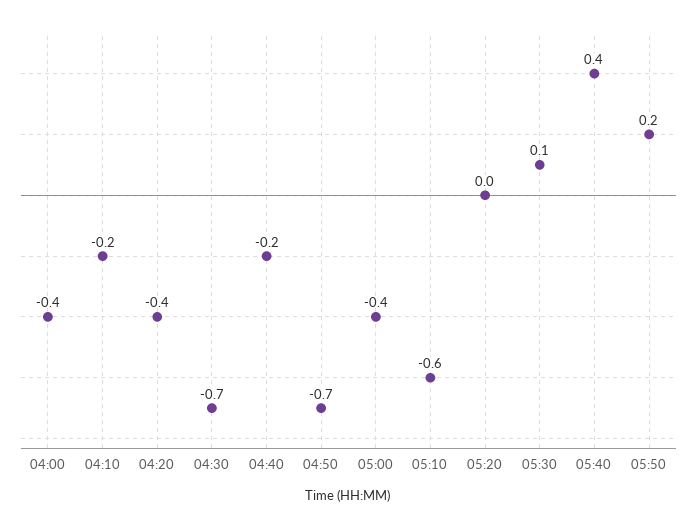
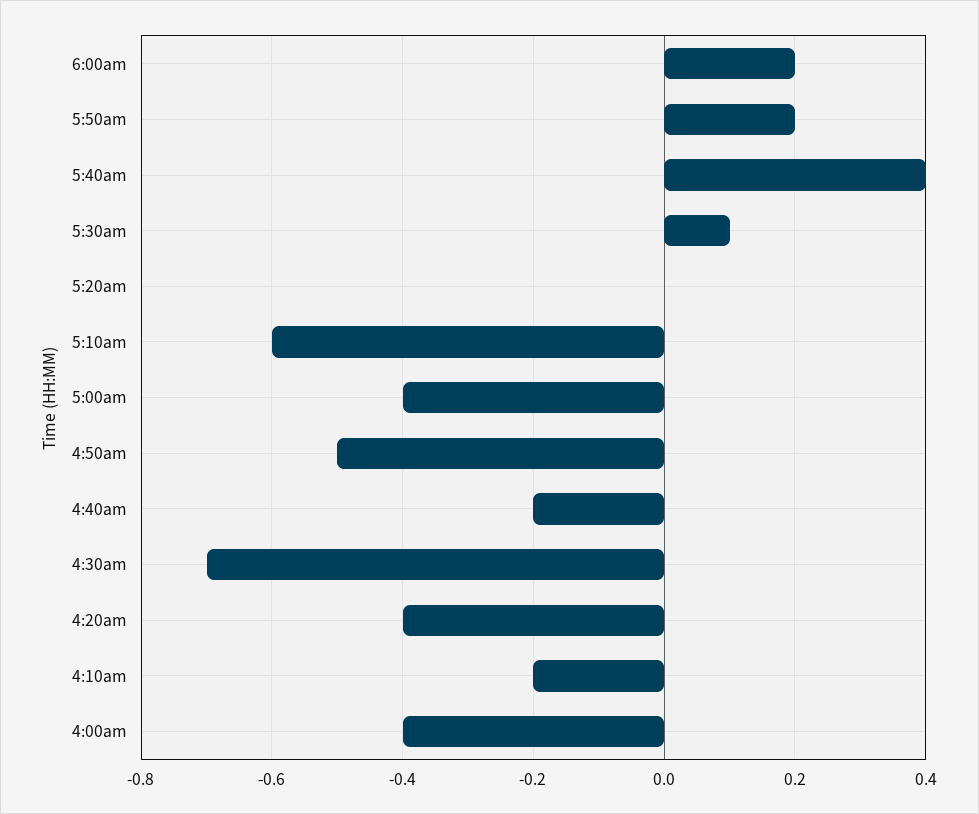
04:50: -0.7 -> -0.5
6:00am: none -> 0.2

